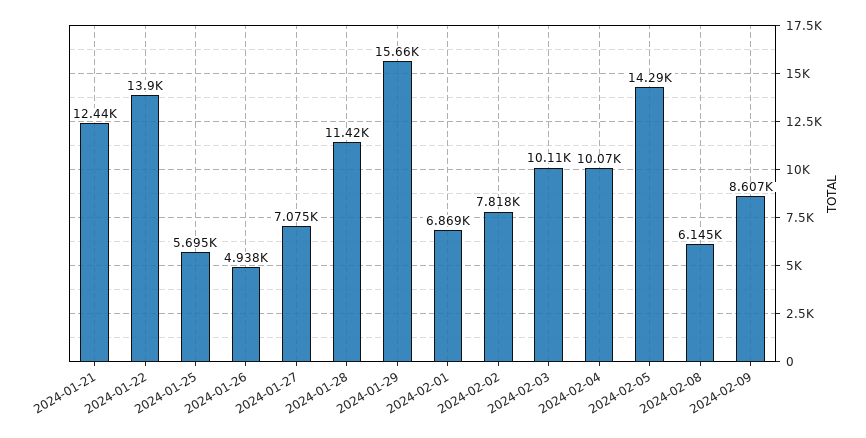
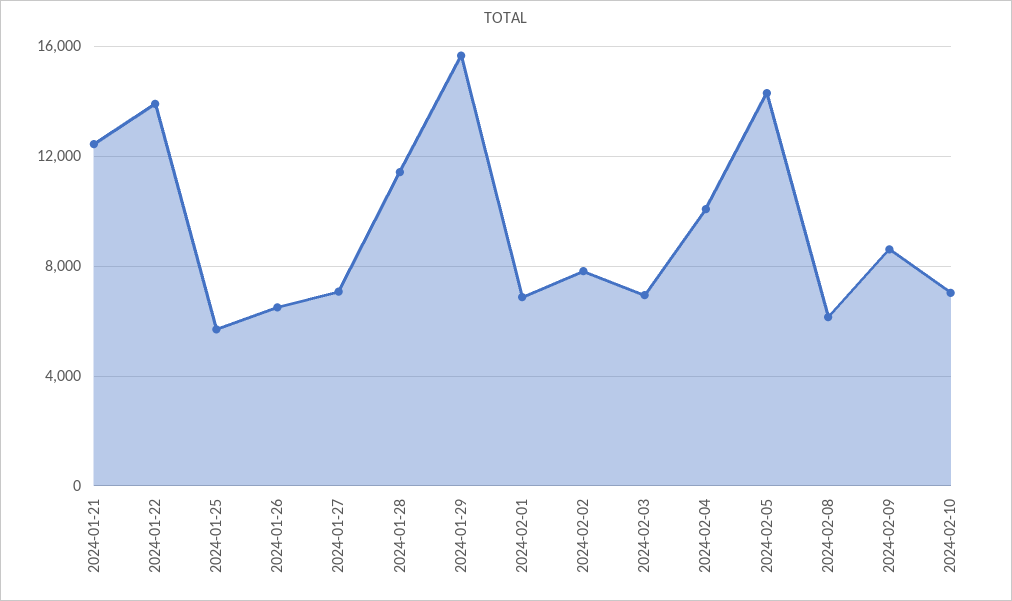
2024-01-26: 4938 -> 6500
2024-02-03: 10110 -> 7000
2024-02-10: none -> 7000

